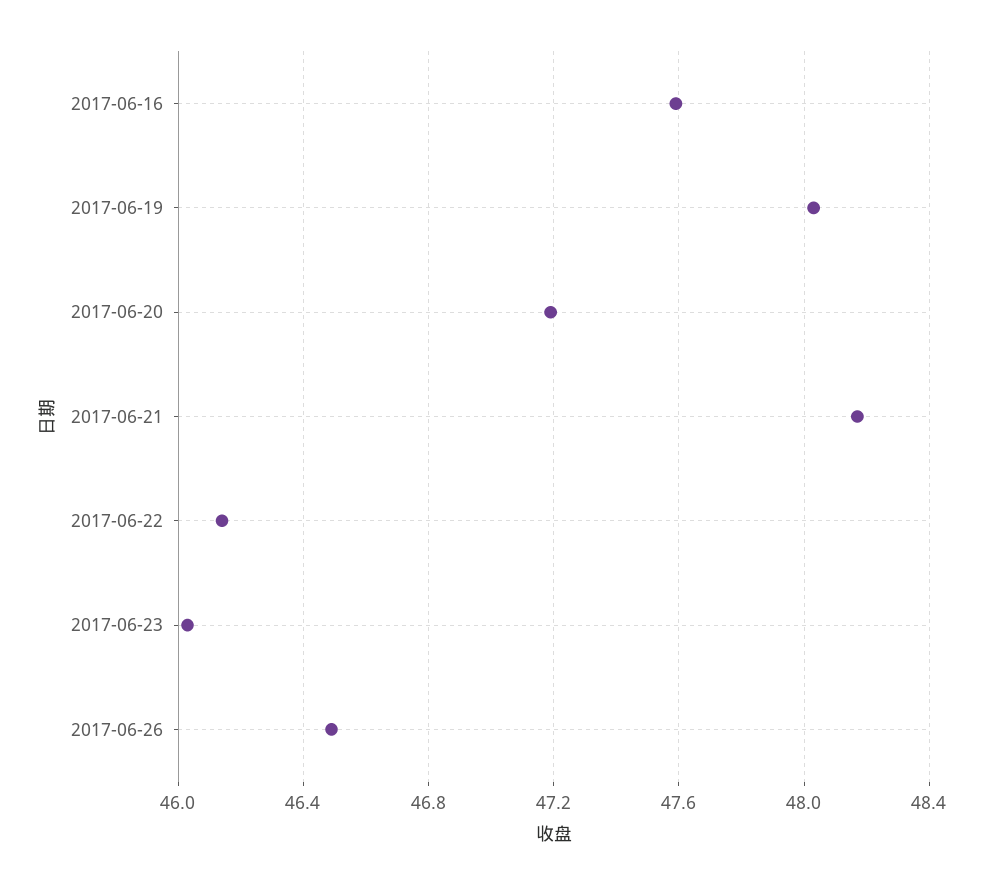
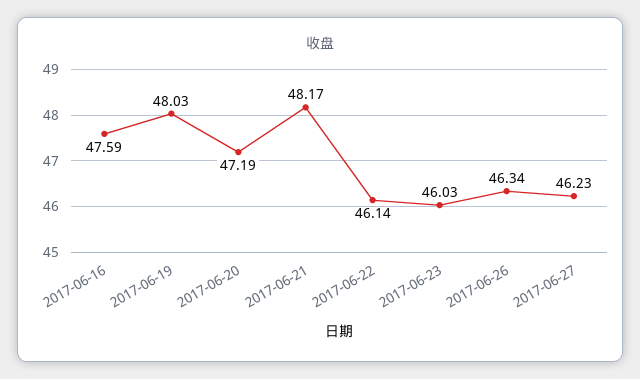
2017-06-26: 46.5 -> 46.34
2017-06-27: none -> 46.23

